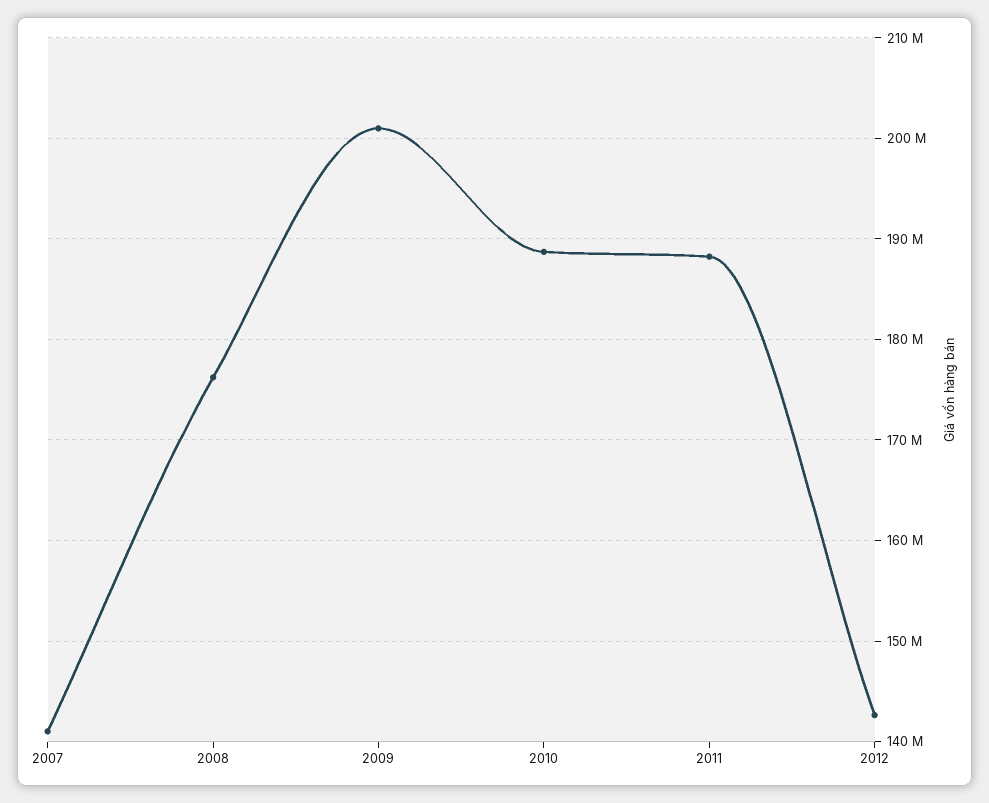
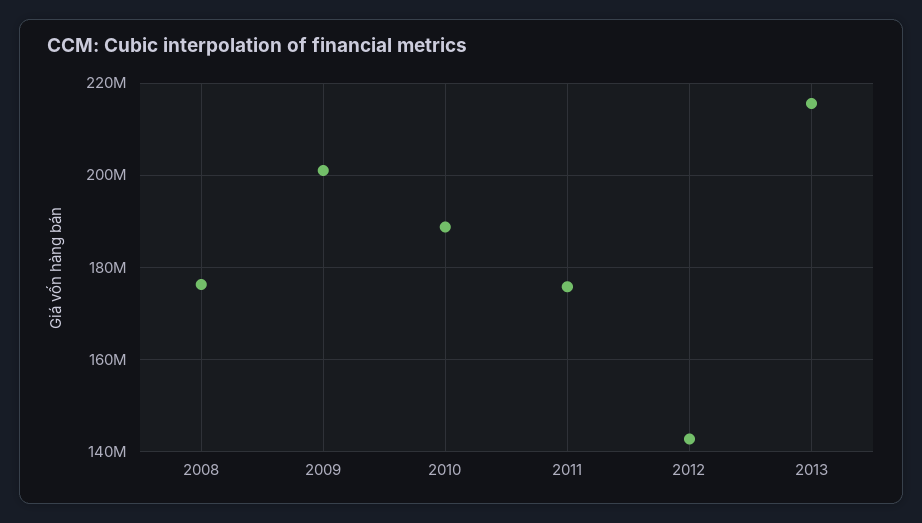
2007: 141000000 -> none
2011: 188000000 -> 176000000
2013: none -> 216000000

